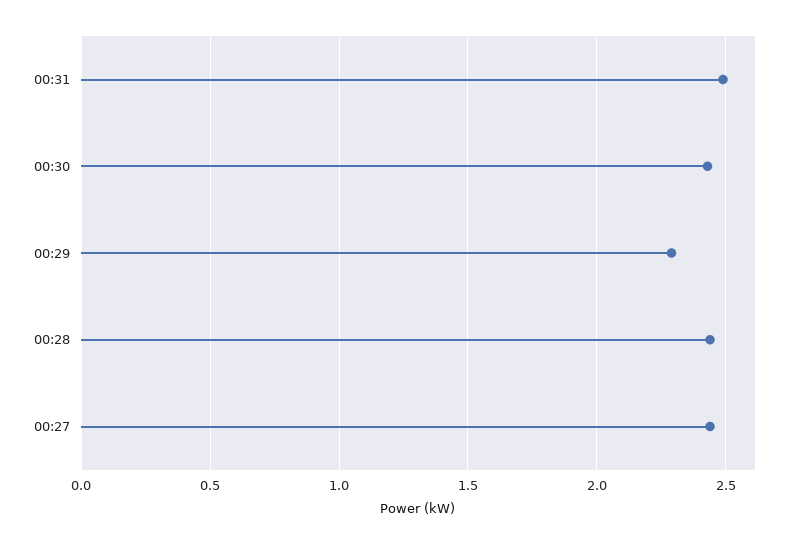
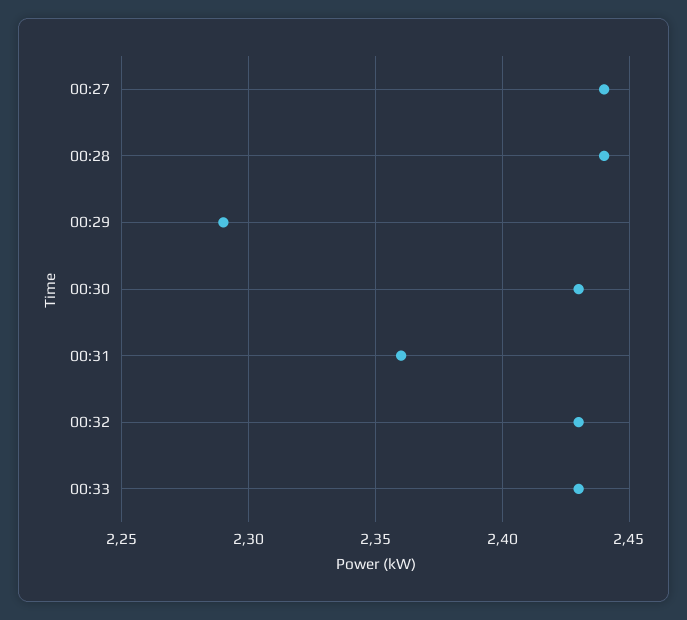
00:31: 2.5 -> 2.36
00:32: none -> 2.43
00:33: none -> 2.43

